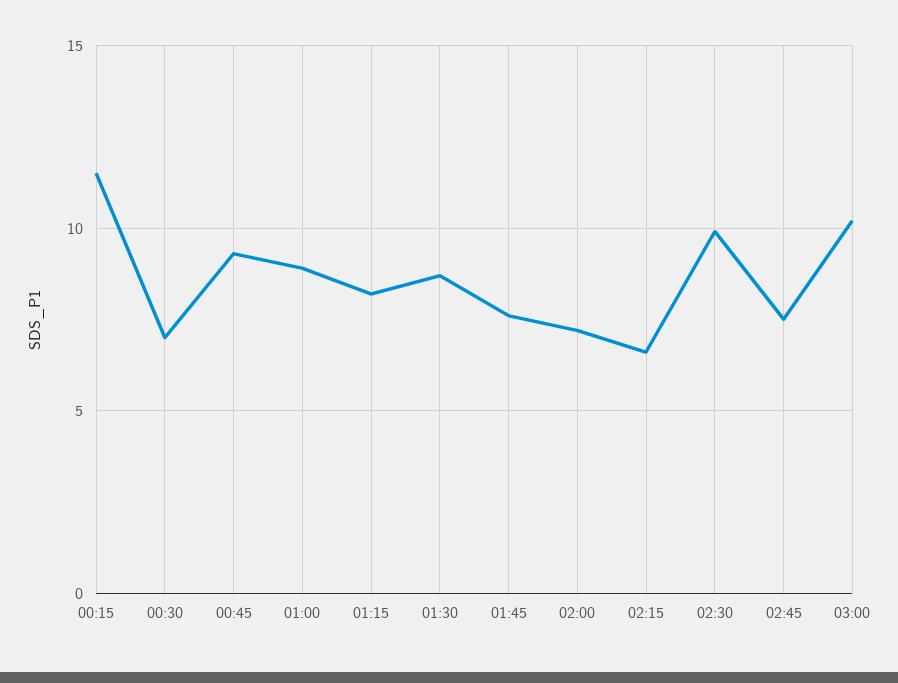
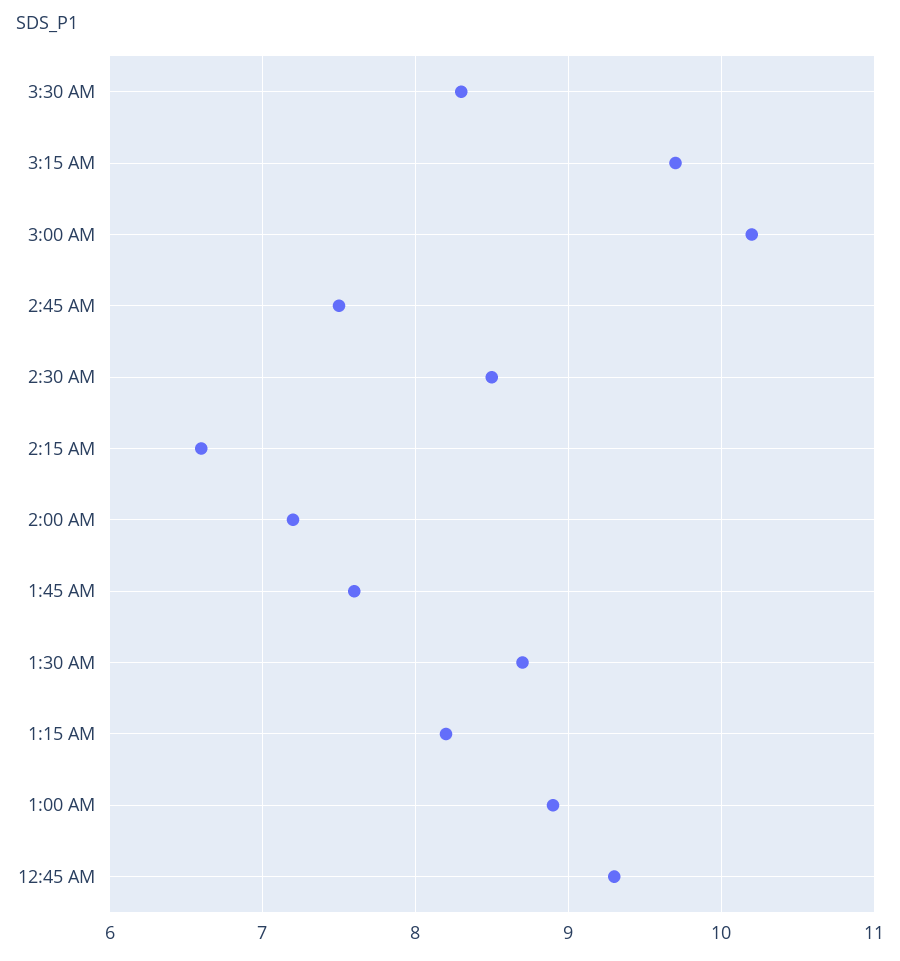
00:15: 11.5 -> none
00:30: 7 -> none
02:30: 10 -> 8.5
3:30 AM: none -> 8.3
3:15 AM: none -> 9.7

